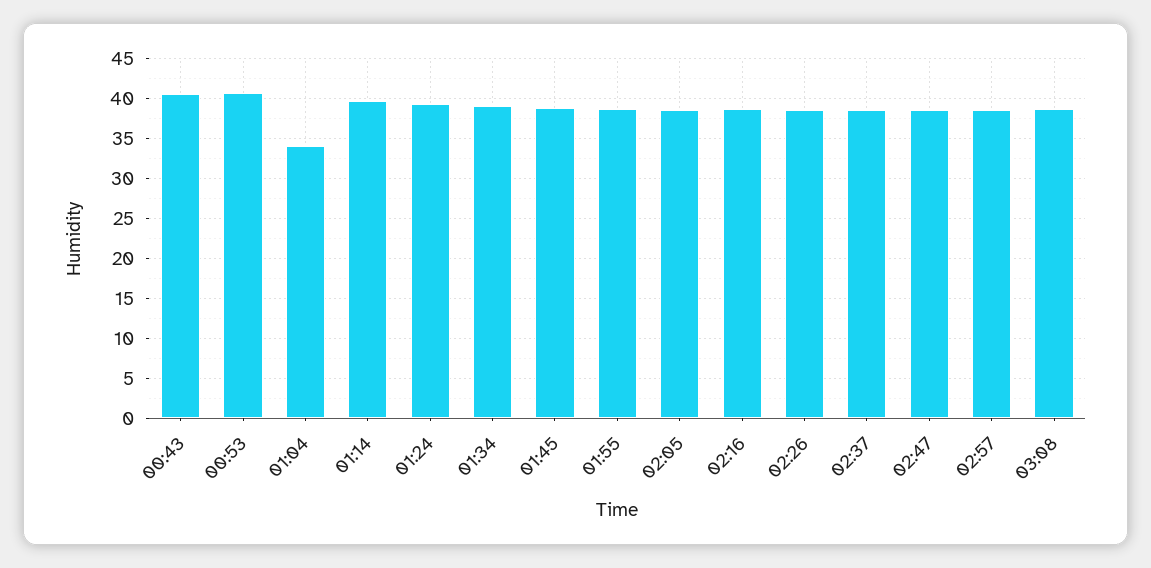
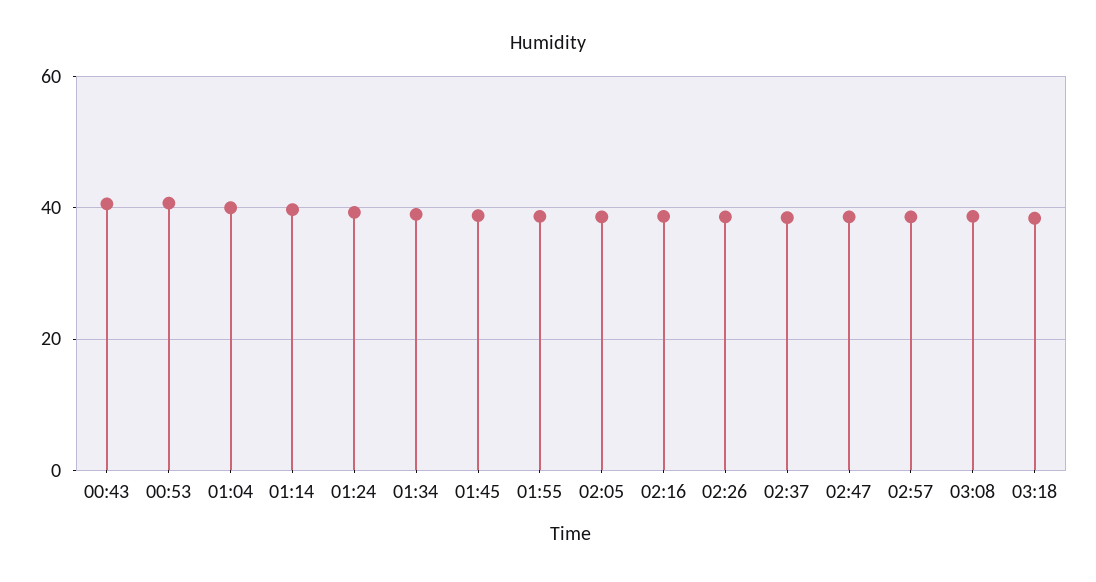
01:04: 34 -> 40
03:18: none -> 38

